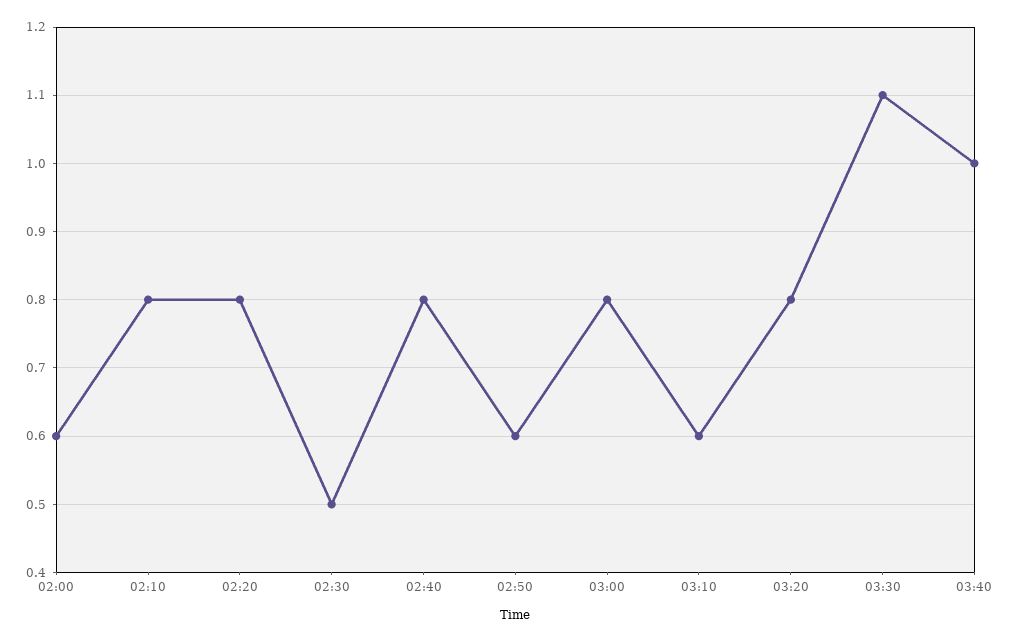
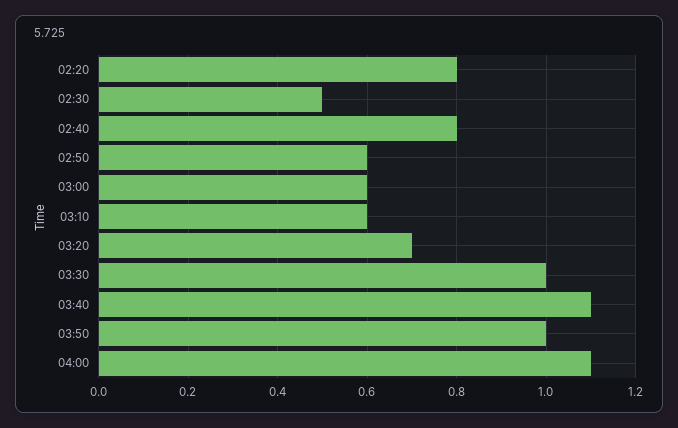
02:00: 0.6 -> none
02:10: 0.8 -> none
03:00: 0.8 -> 0.6
03:20: 0.8 -> 0.7
03:30: 1.1 -> 1
03:40: 1 -> 1.1
03:50: none -> 1
04:00: none -> 1.1

